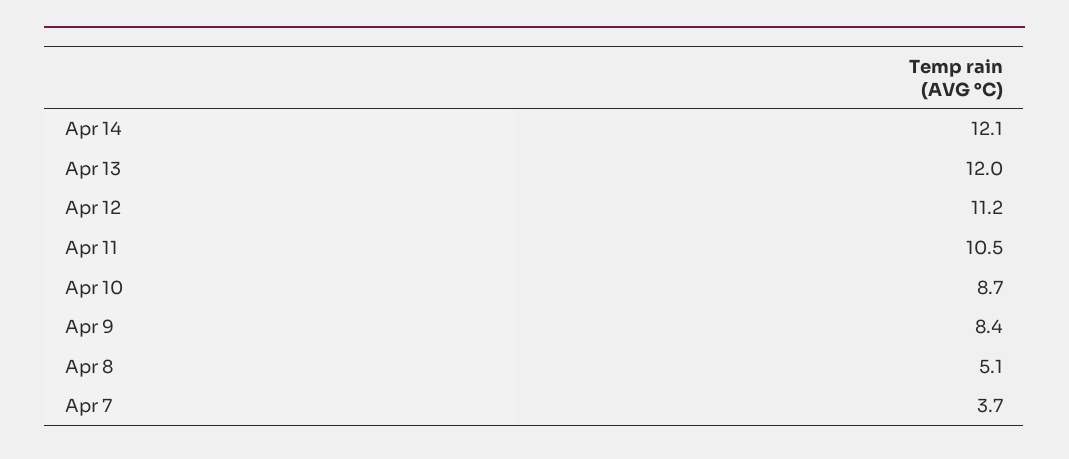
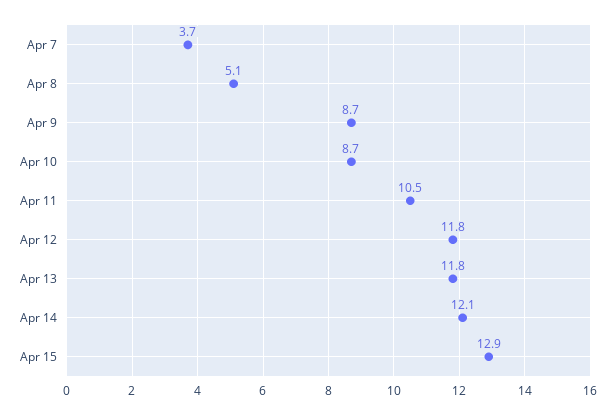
Apr 13: 12 -> 11.8
Apr 12: 11.2 -> 11.8
Apr 9: 8.4 -> 8.7
Apr 15: none -> 12.9

